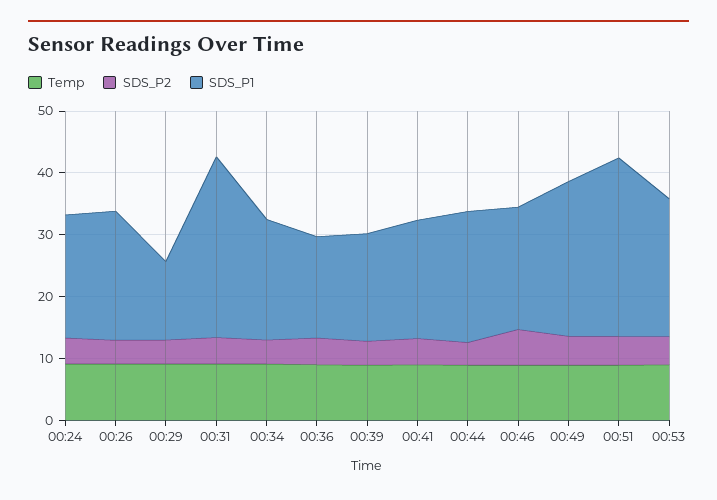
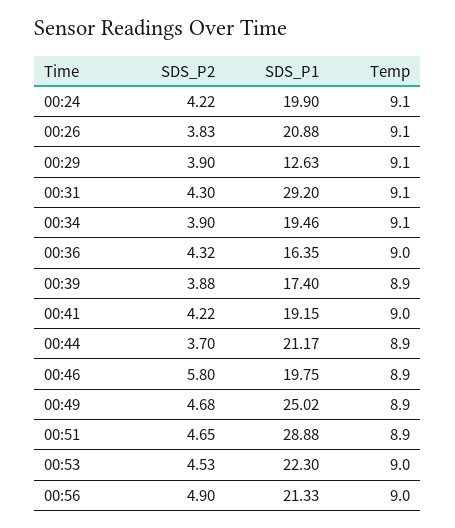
SDS_P2, 00:56: none -> 4.9
SDS_P1, 00:56: none -> 21.33
Temp, 00:56: none -> 9

